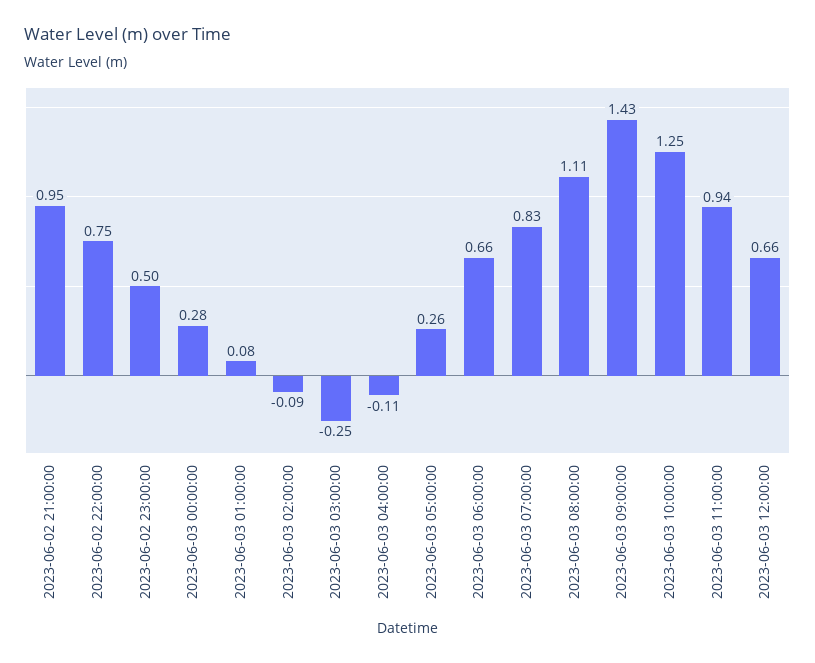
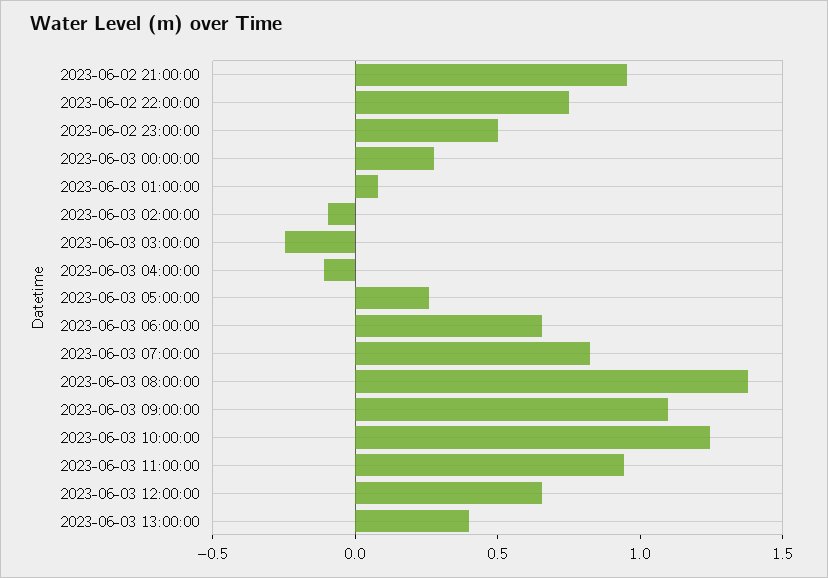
2023-06-03 08:00:00: 1.11 -> 1.4
2023-06-03 09:00:00: 1.43 -> 1.1
2023-06-03 13:00:00: none -> 0.4

